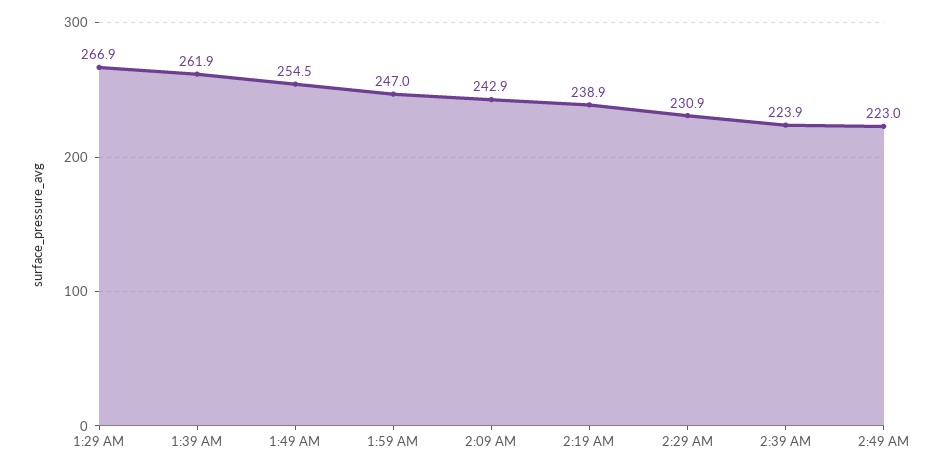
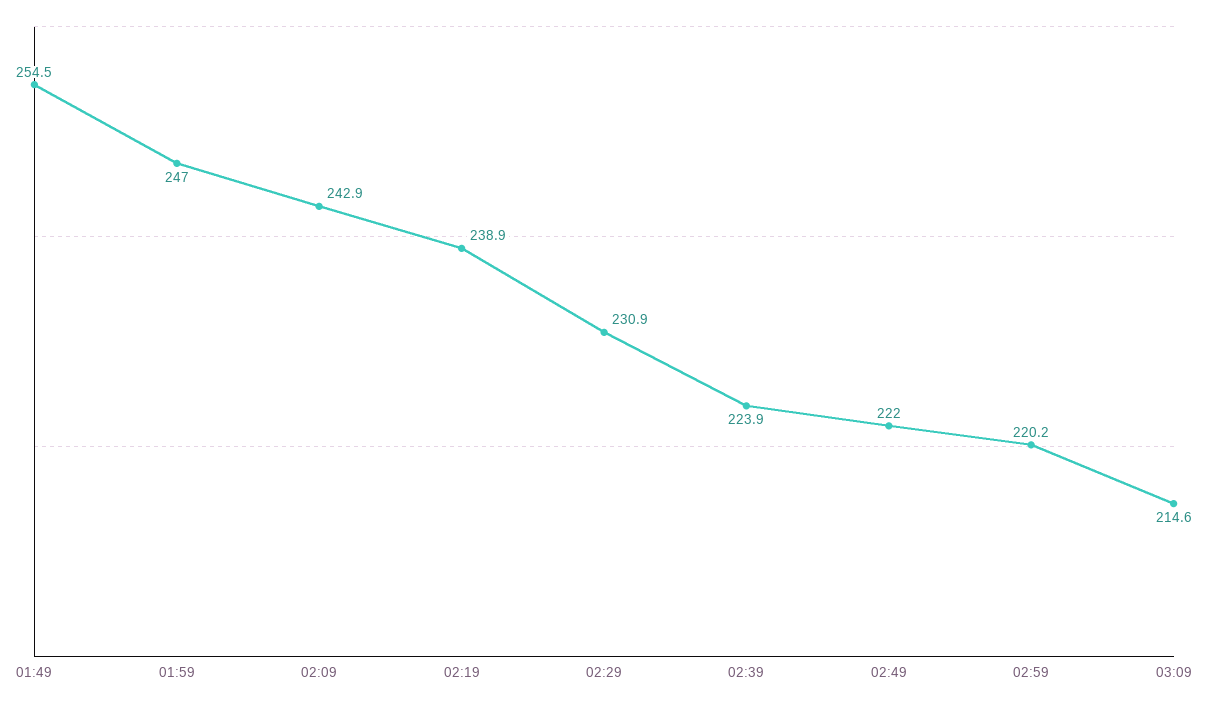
1:29 AM: 266.9 -> none
1:39 AM: 261.9 -> none
2:49 AM: 223 -> 222
02:59: none -> 220.2
03:09: none -> 214.6

